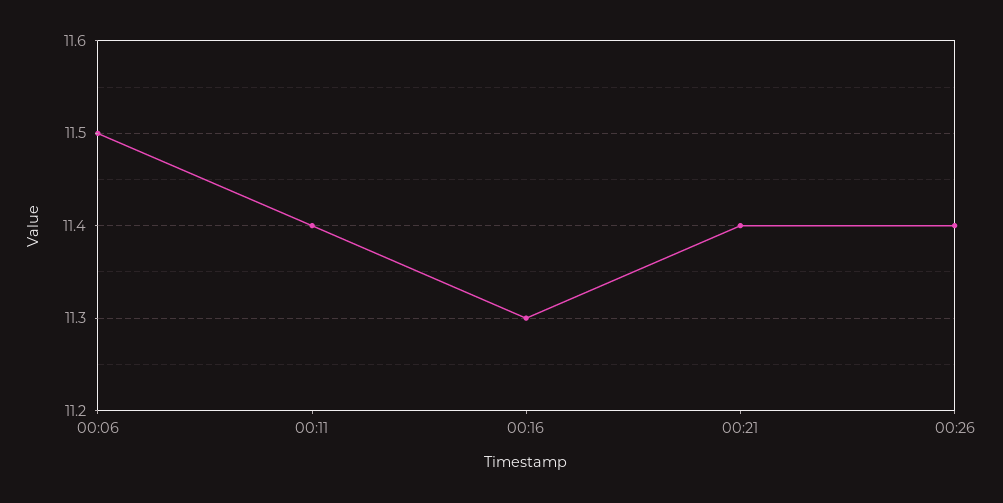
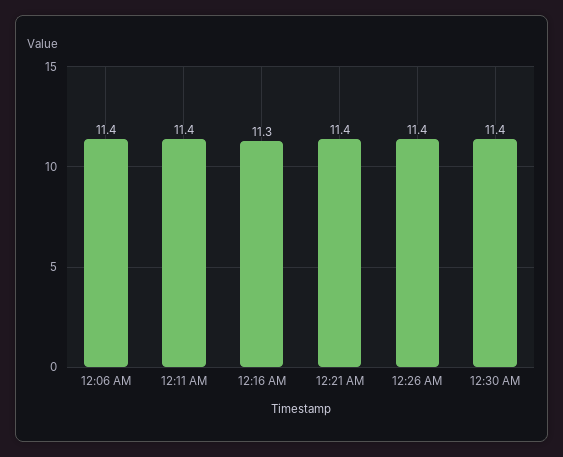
00:06: 11.5 -> 11.4
12:30 AM: none -> 11.4

